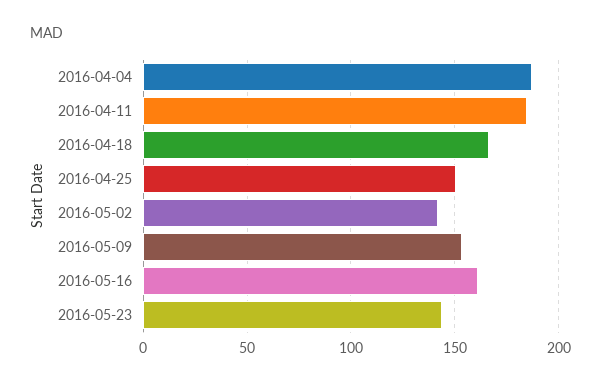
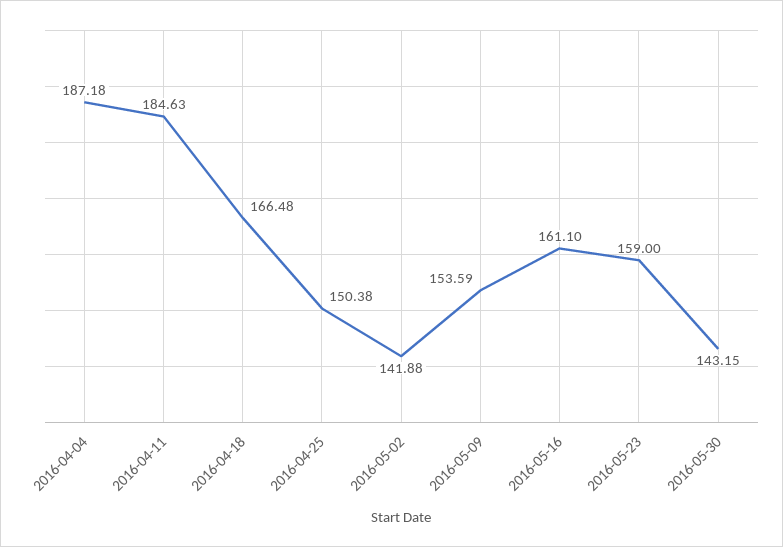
2016-05-23: 145 -> 159
2016-05-30: none -> 143.15

